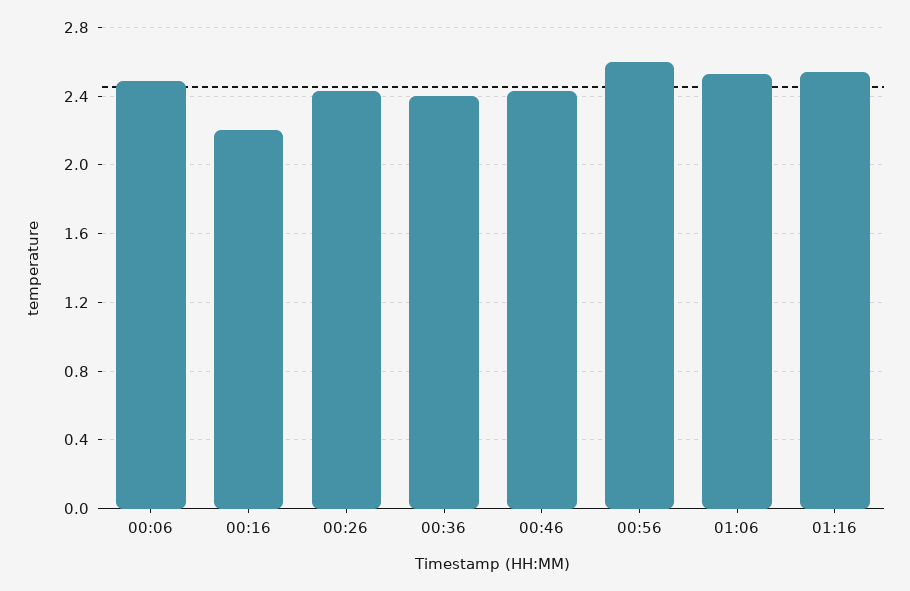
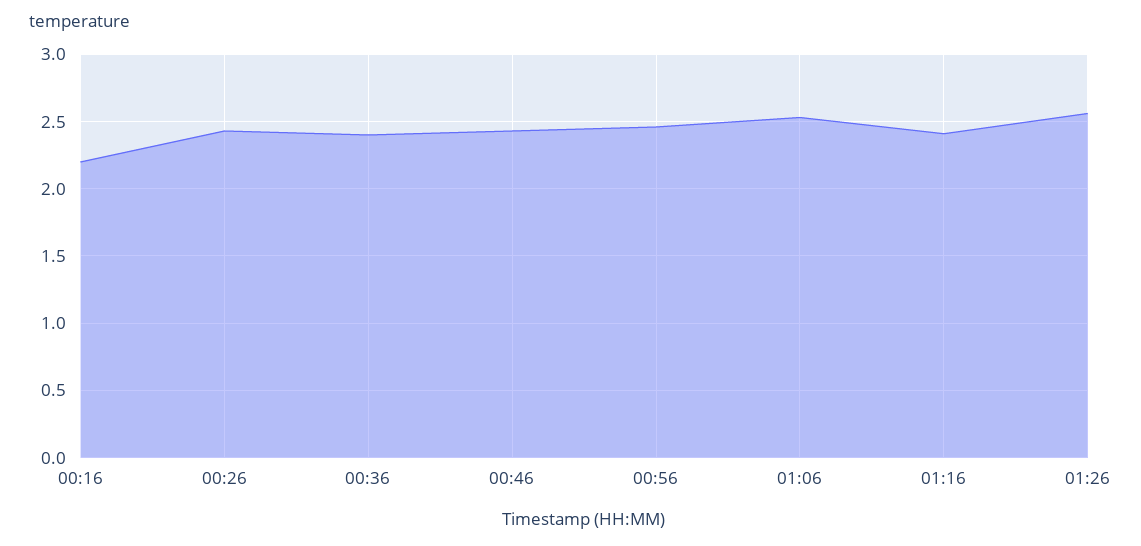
00:06: 2.5 -> none
00:56: 2.6 -> 2.45
01:16: 2.55 -> 2.4
01:26: none -> 2.55

